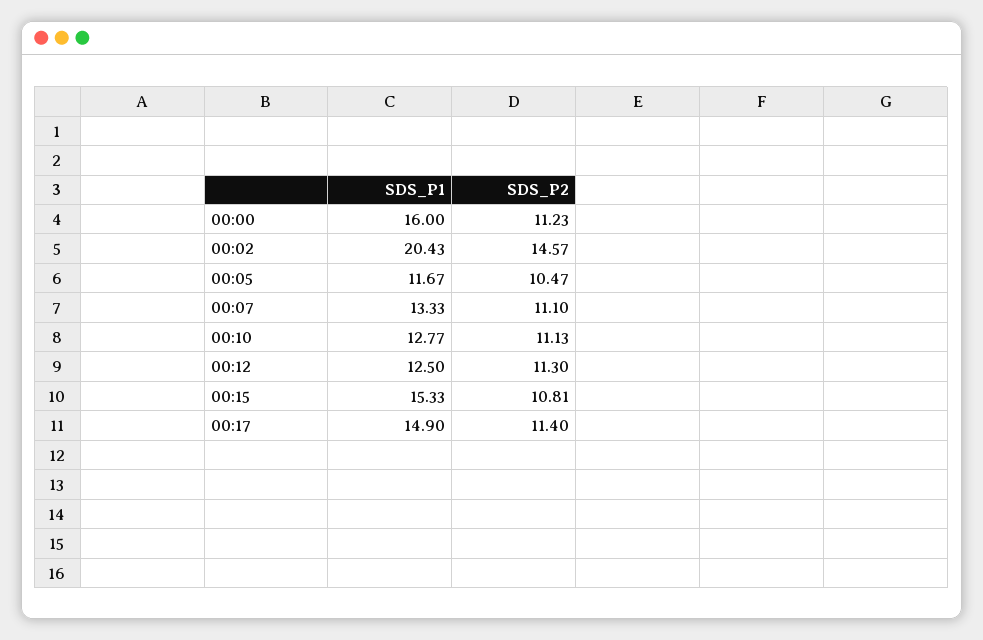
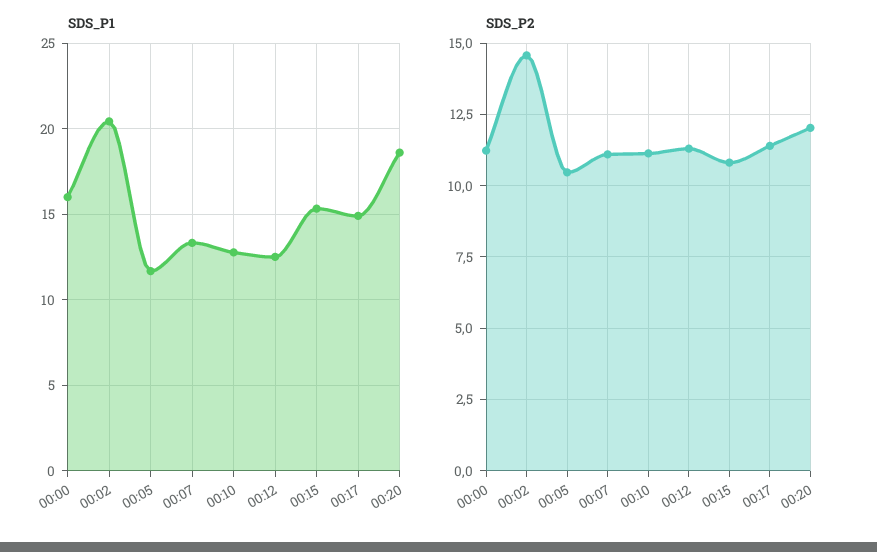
SDS_P1, 00:20: none -> 18.5
SDS_P2, 00:20: none -> 12

